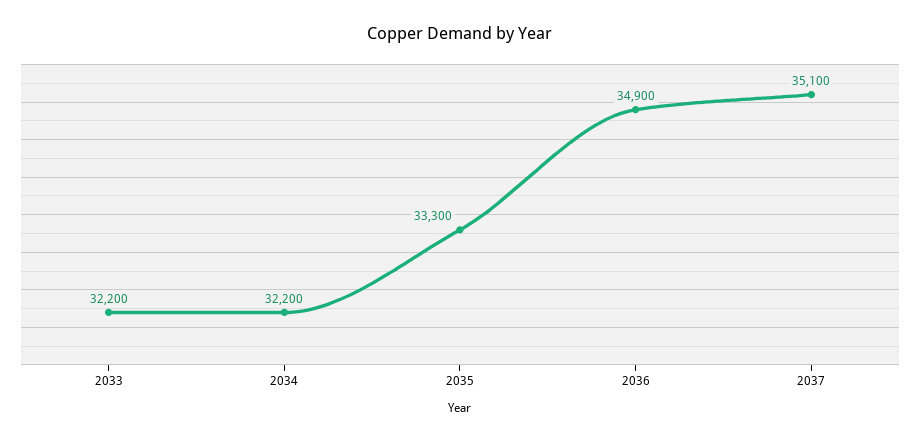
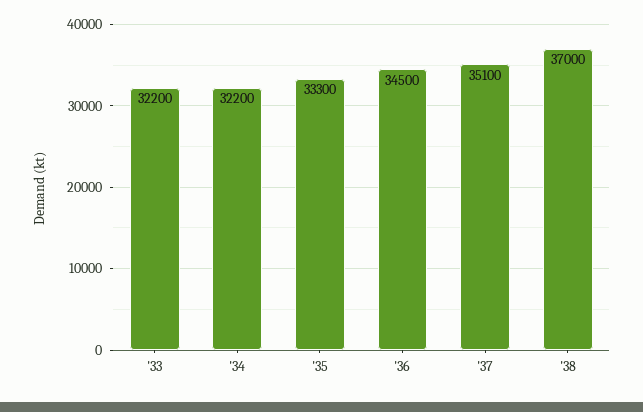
2036: 34900 -> 34500
'38: none -> 37000

